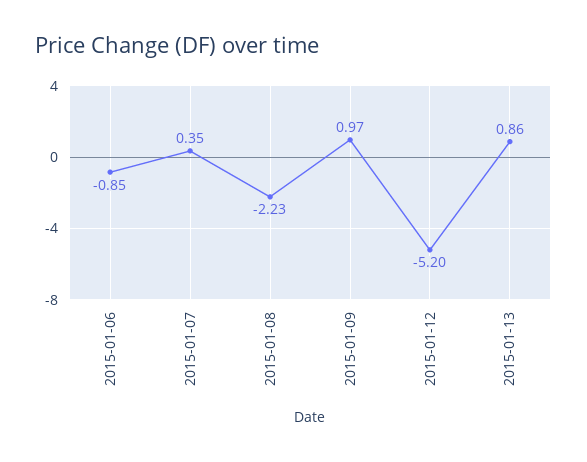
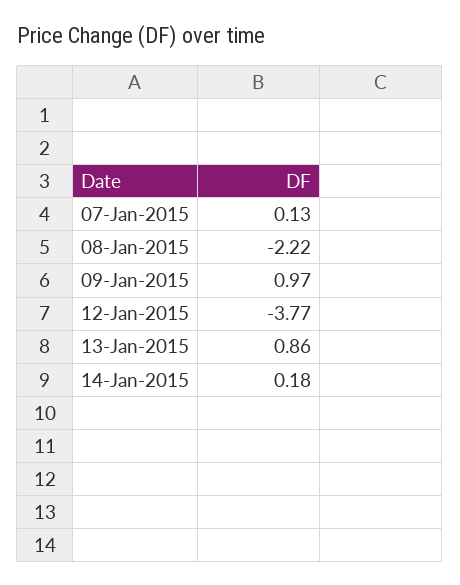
2015-01-06: -0.85 -> none
2015-01-07: 0.35 -> 0.13
2015-01-08: -2.23 -> -2.22
2015-01-12: -5.2 -> -3.77
14-Jan-2015: none -> 0.18

